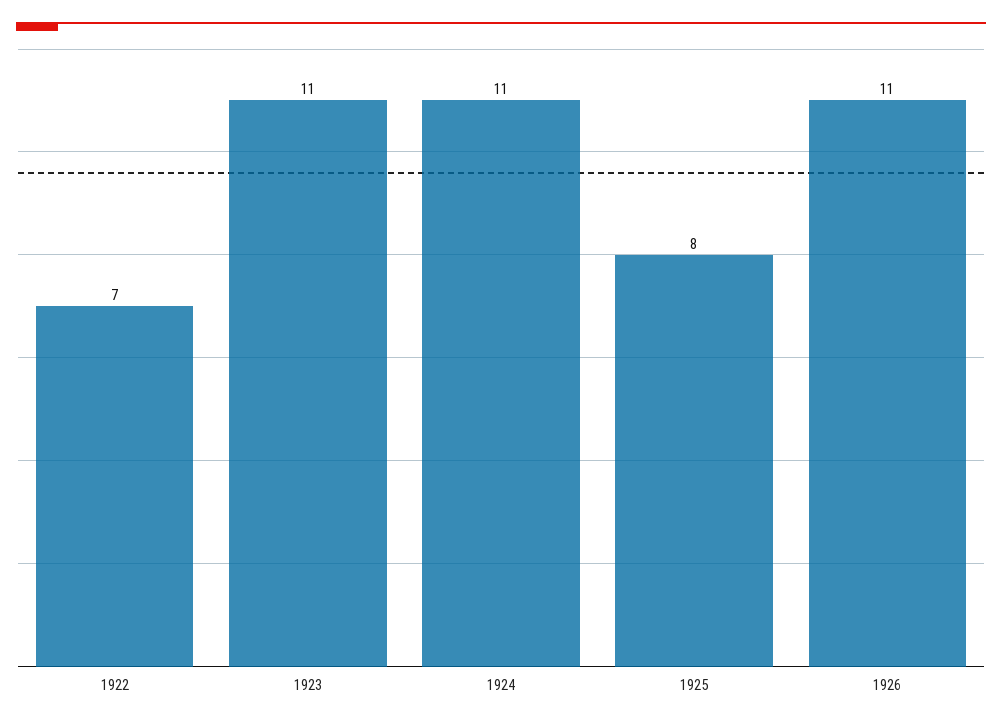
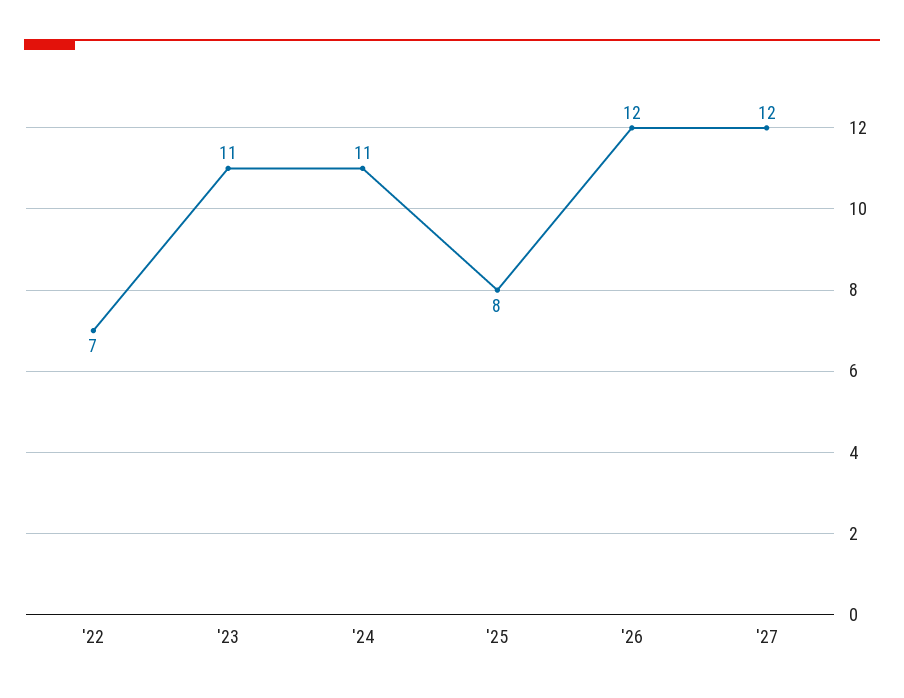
1926: 11 -> 12
'27: none -> 12

